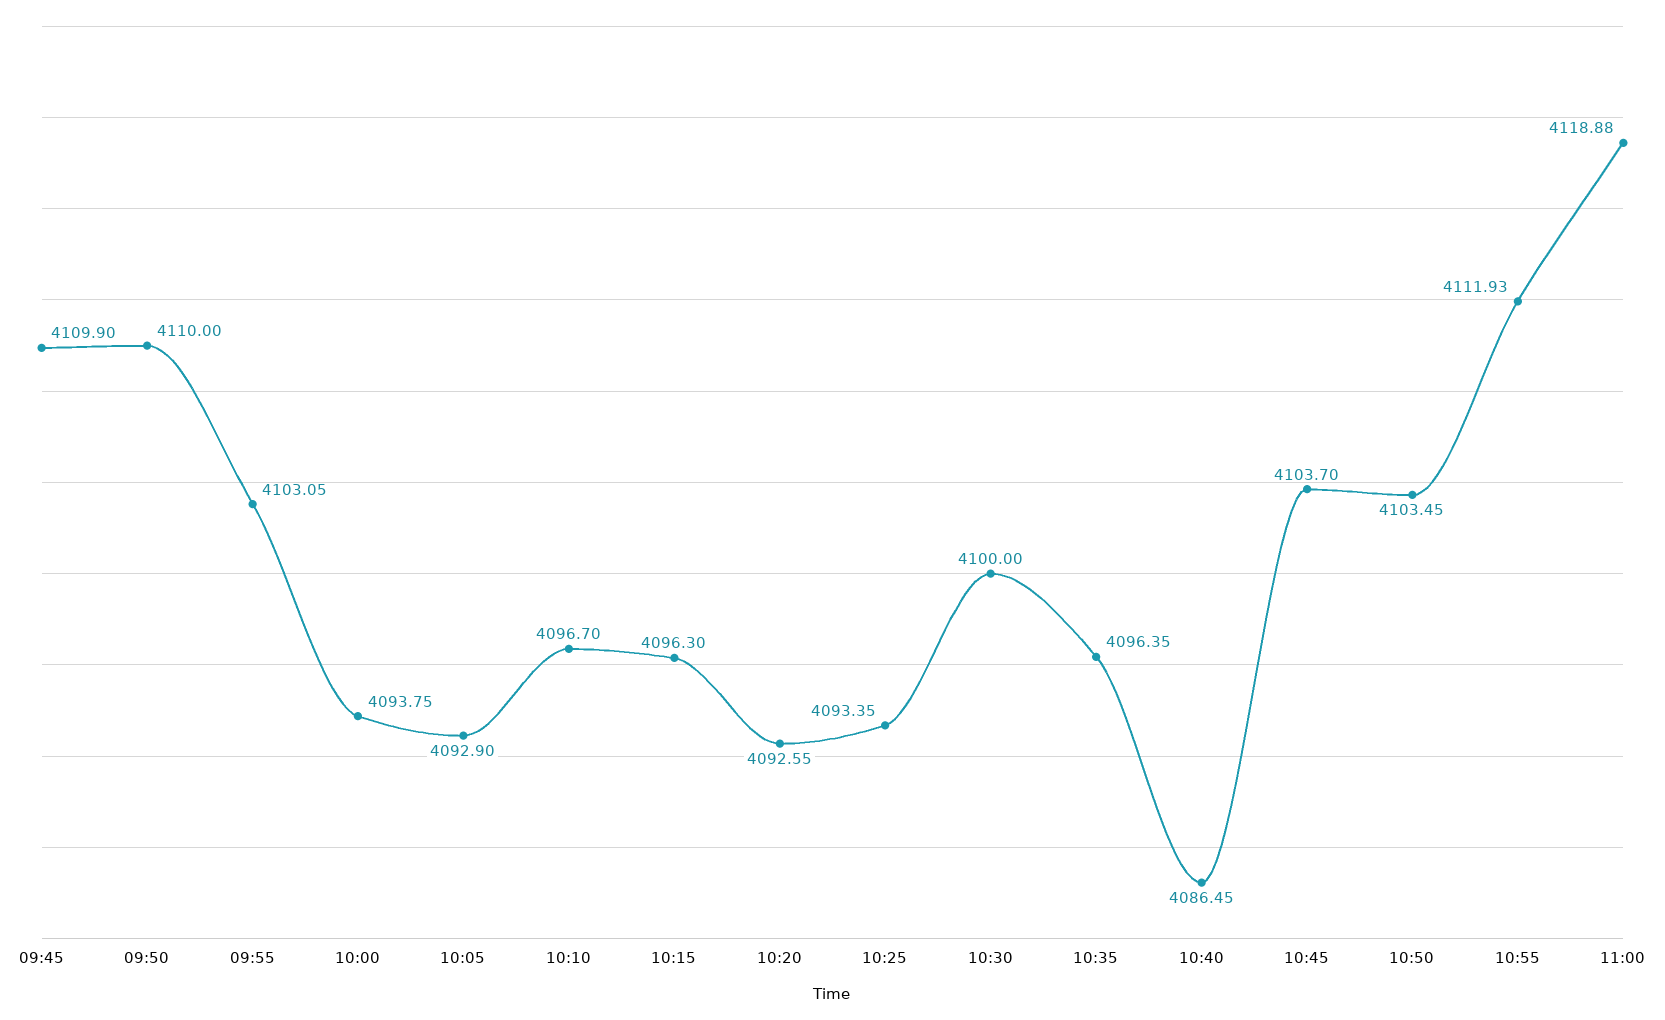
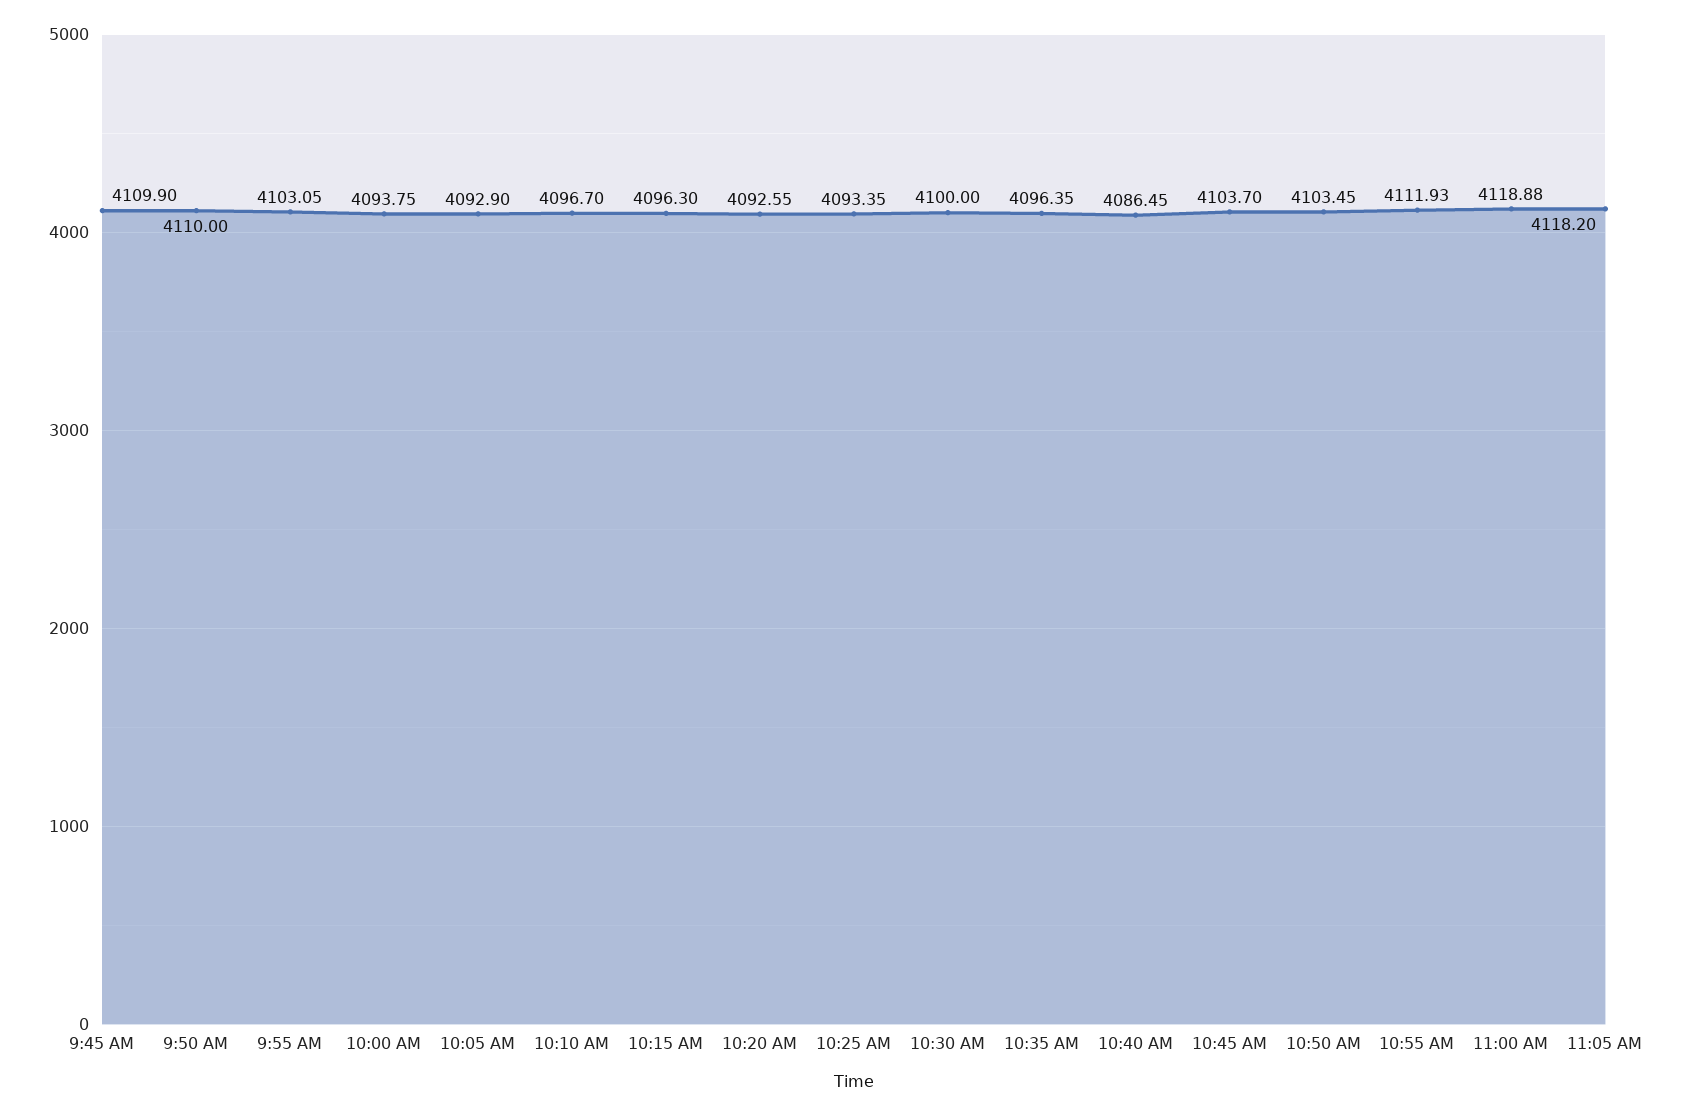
11:05 AM: none -> 4118.2

